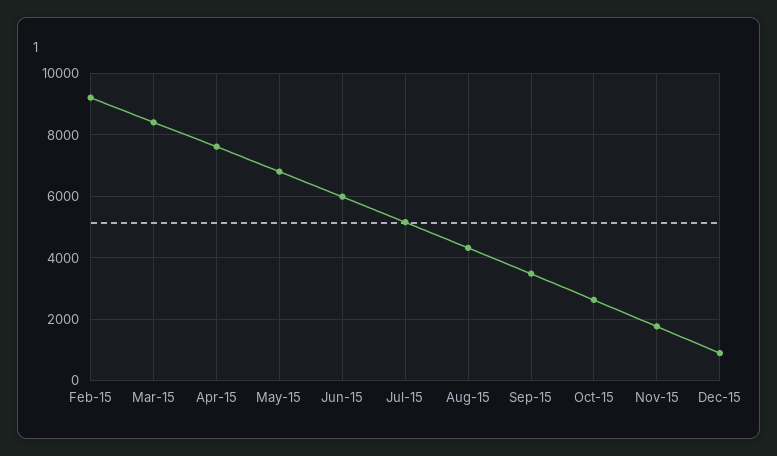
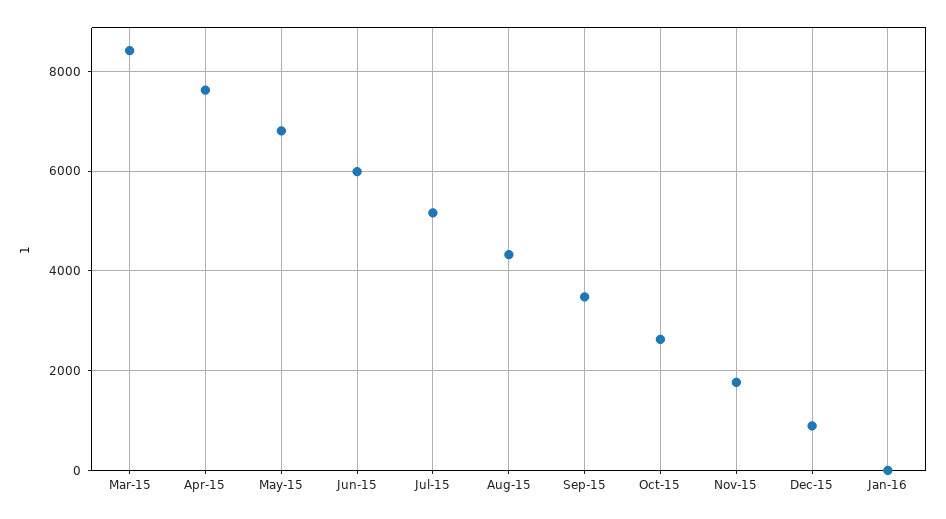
Feb-15: 9200 -> none
Jan-16: none -> 0

